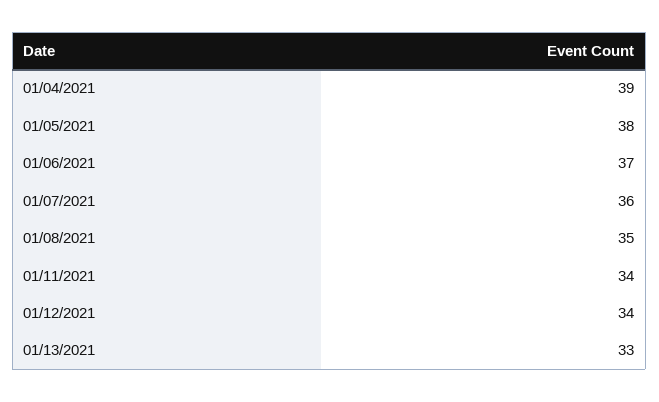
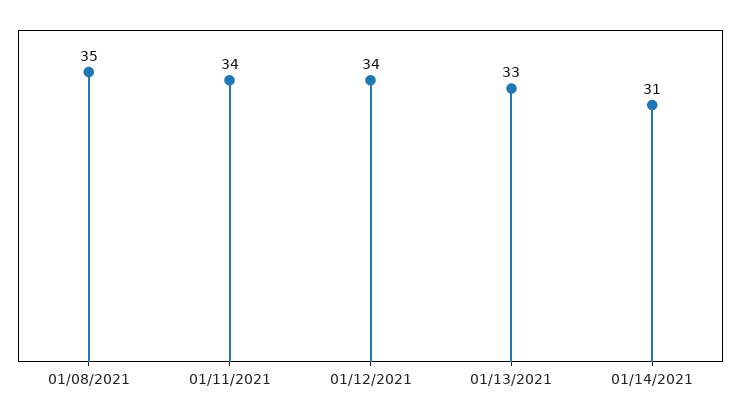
01/04/2021: 39 -> none
01/05/2021: 38 -> none
01/06/2021: 37 -> none
01/07/2021: 36 -> none
01/14/2021: none -> 31

